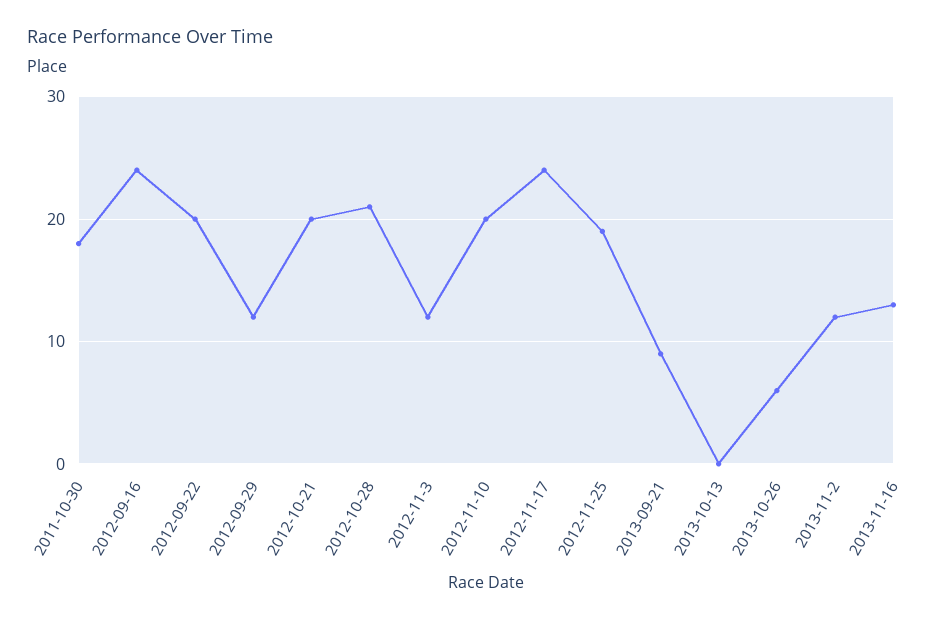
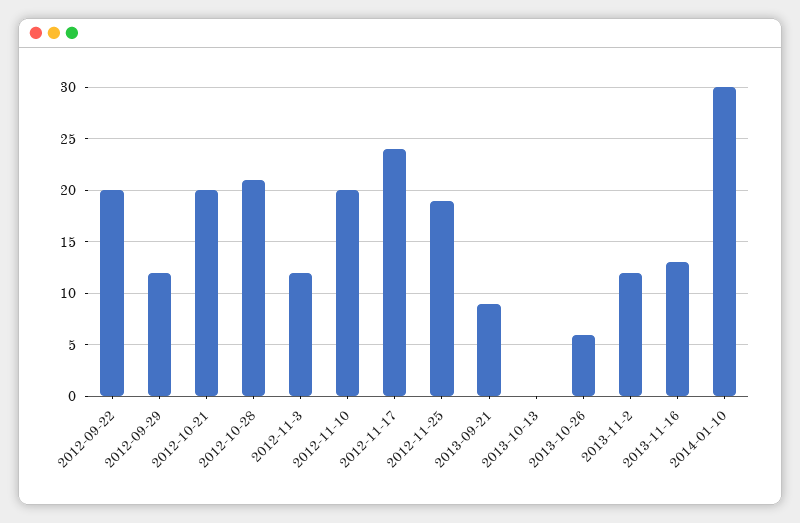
2011-10-30: 18 -> none
2012-09-16: 24 -> none
2014-01-10: none -> 30

